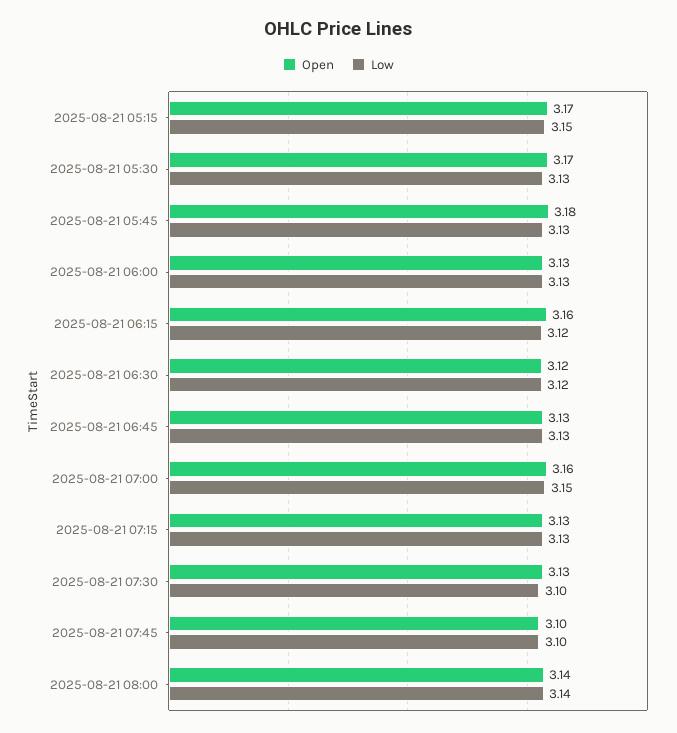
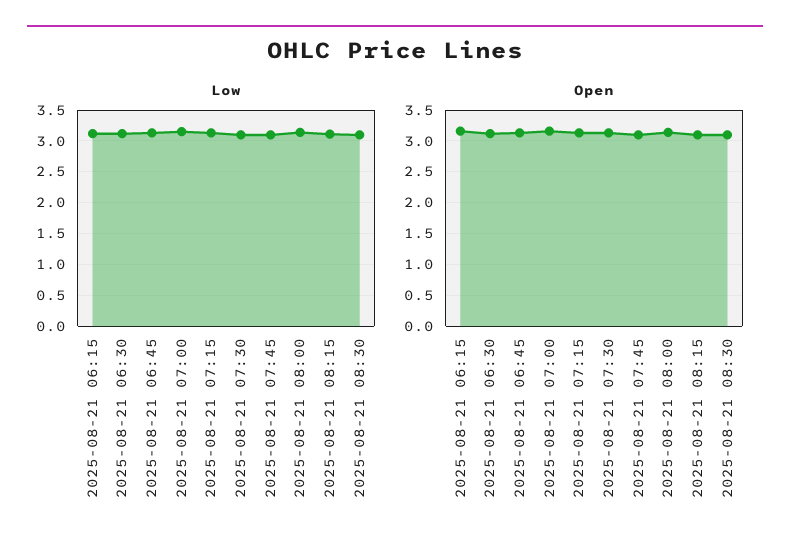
Open, 2025-08-21 05:15: 3.17 -> none
Low, 2025-08-21 05:15: 3.15 -> none
Open, 2025-08-21 05:30: 3.17 -> none
Low, 2025-08-21 05:30: 3.13 -> none
Open, 2025-08-21 05:45: 3.18 -> none
Low, 2025-08-21 05:45: 3.13 -> none
Open, 2025-08-21 06:00: 3.13 -> none
Low, 2025-08-21 06:00: 3.13 -> none
Low, 2025-08-21 08:15: none -> 3.1
Low, 2025-08-21 08:30: none -> 3.1
Open, 2025-08-21 08:15: none -> 3.1
Open, 2025-08-21 08:30: none -> 3.1

